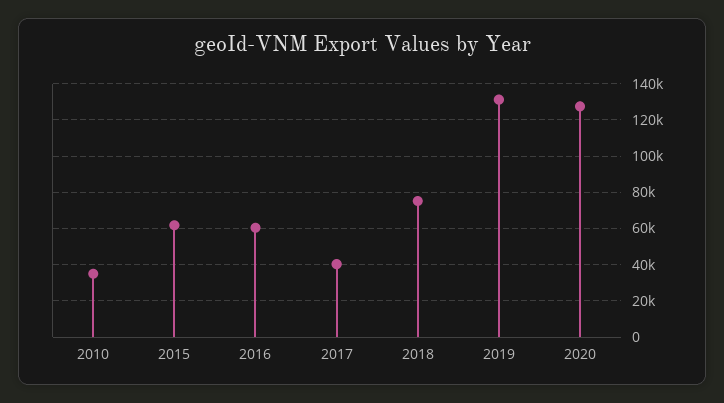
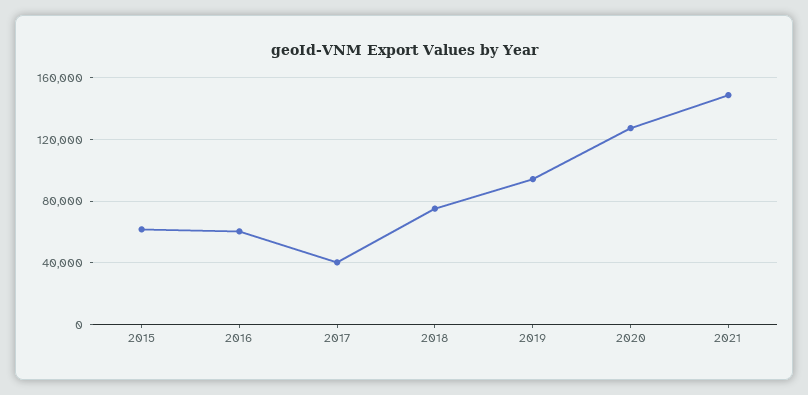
2010: 35000 -> none
2019: 130000 -> 95000
2021: none -> 150000

